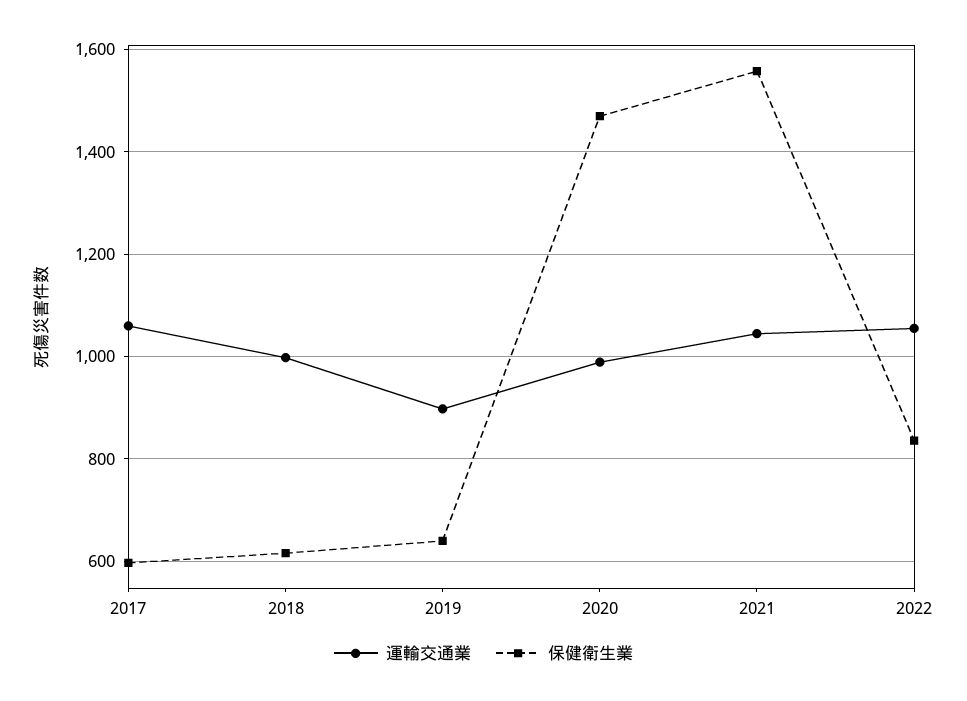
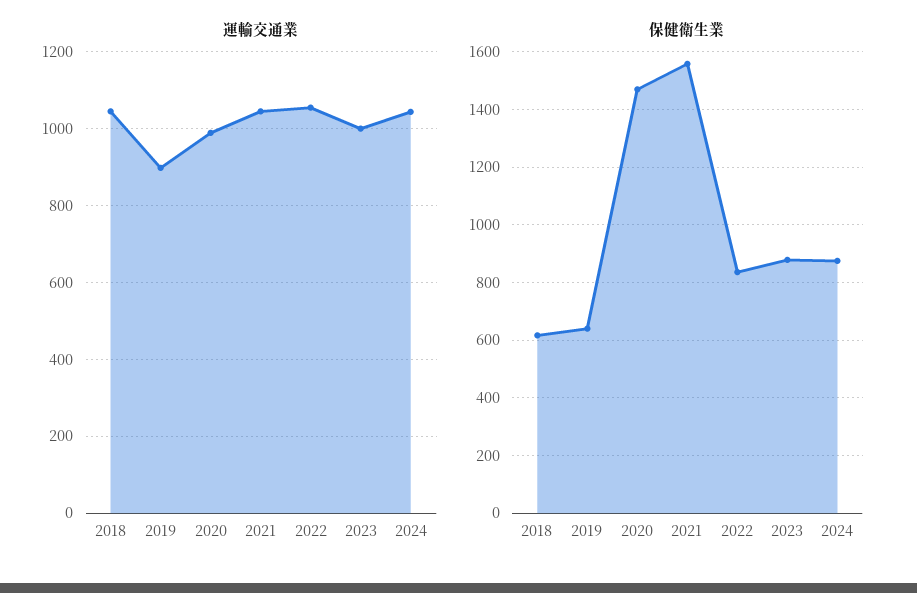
運輸交通業, 2017: 1060 -> none
保健衛生業, 2017: 600 -> none
運輸交通業, 2018: 1000 -> 1040
運輸交通業, 2023: none -> 1000
運輸交通業, 2024: none -> 1040
保健衛生業, 2023: none -> 875
保健衛生業, 2024: none -> 875

